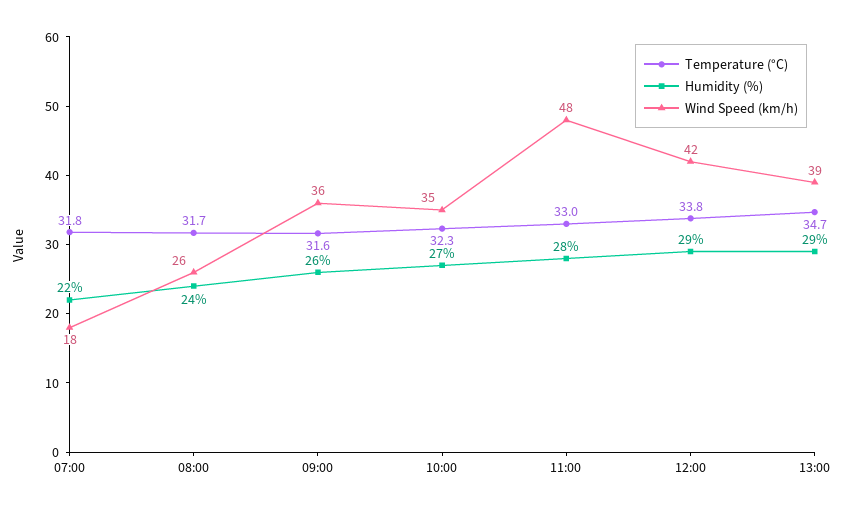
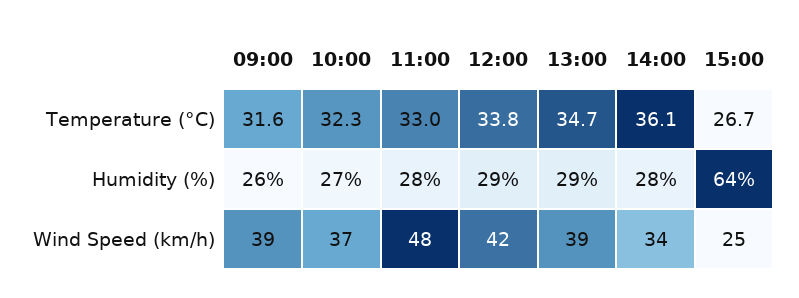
Temperature (°C), 07:00: 31.8 -> none
Humidity (%), 07:00: 22 -> none
Wind Speed (km/h), 07:00: 18 -> none
Temperature (°C), 08:00: 31.7 -> none
Humidity (%), 08:00: 24 -> none
Wind Speed (km/h), 08:00: 26 -> none
Wind Speed (km/h), 09:00: 36 -> 39
Wind Speed (km/h), 10:00: 35 -> 37
Temperature (°C), 14:00: none -> 36.1
Temperature (°C), 15:00: none -> 26.7
Humidity (%), 14:00: none -> 28
Humidity (%), 15:00: none -> 64
Wind Speed (km/h), 14:00: none -> 34
Wind Speed (km/h), 15:00: none -> 25

